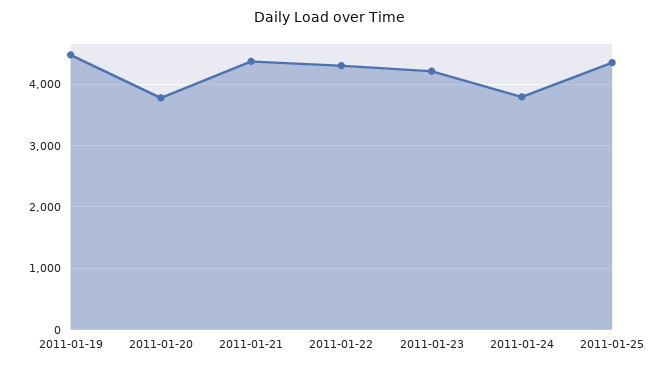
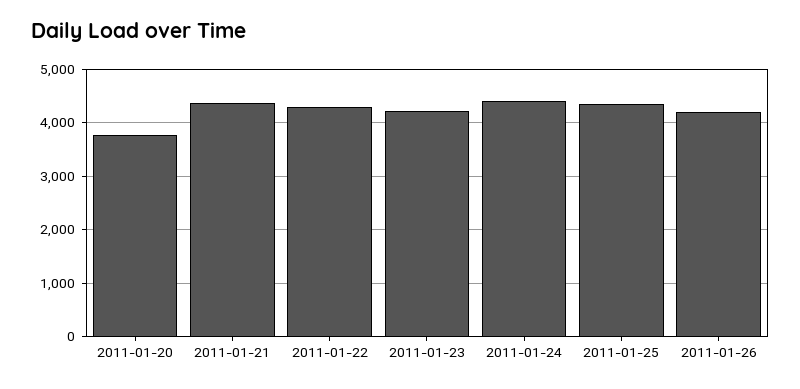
2011-01-19: 4500 -> none
2011-01-24: 3800 -> 4400
2011-01-26: none -> 4200

